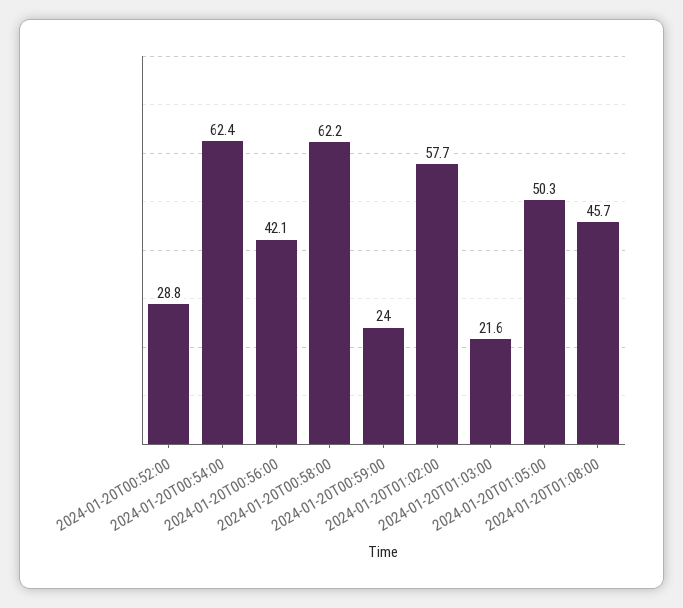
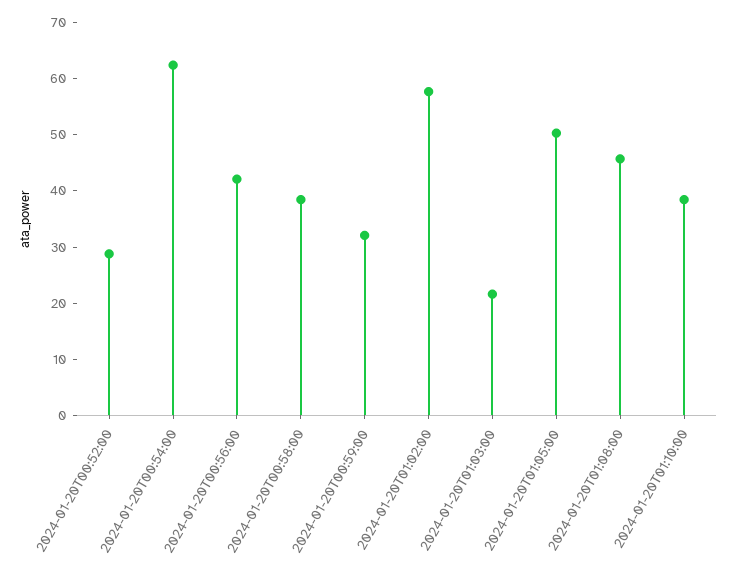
2024-01-20T00:58:00: 62.2 -> 38
2024-01-20T00:59:00: 24 -> 32
2024-01-20T01:10:00: none -> 38

